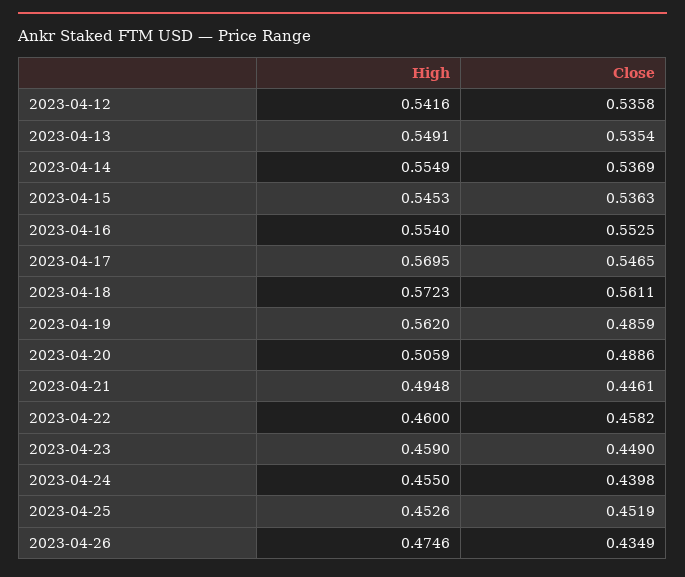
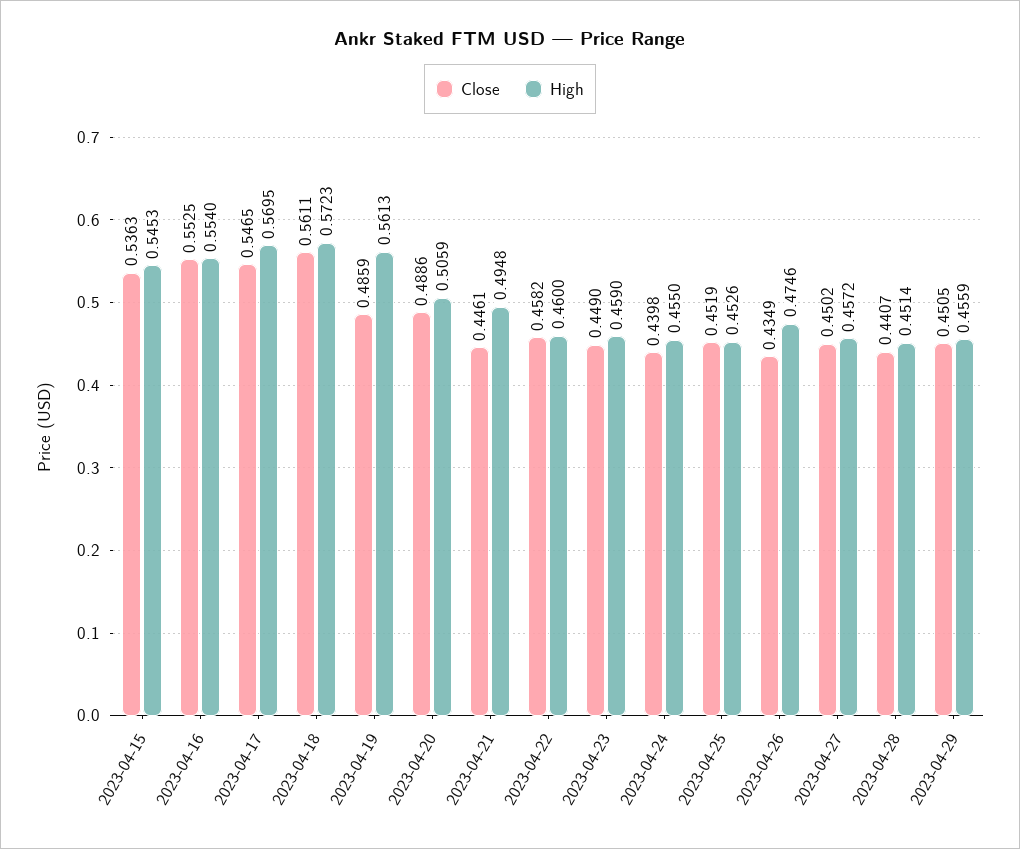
High, 2023-04-12: 0.5416 -> none
Close, 2023-04-12: 0.5358 -> none
High, 2023-04-13: 0.5491 -> none
Close, 2023-04-13: 0.5354 -> none
High, 2023-04-14: 0.5549 -> none
Close, 2023-04-14: 0.5369 -> none
High, 2023-04-19: 0.562 -> 0.5613
Close, 2023-04-27: none -> 0.4502
High, 2023-04-27: none -> 0.4572
Close, 2023-04-28: none -> 0.4407
High, 2023-04-28: none -> 0.4514
Close, 2023-04-29: none -> 0.4505
High, 2023-04-29: none -> 0.4559

